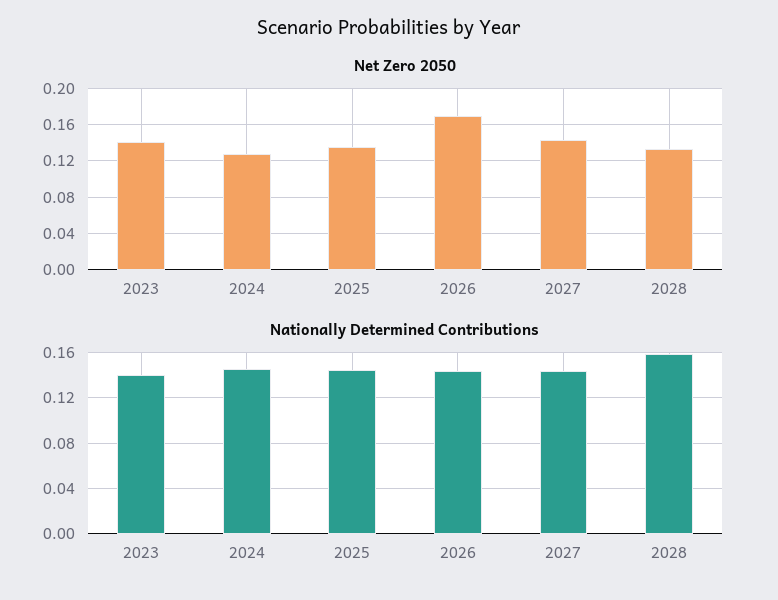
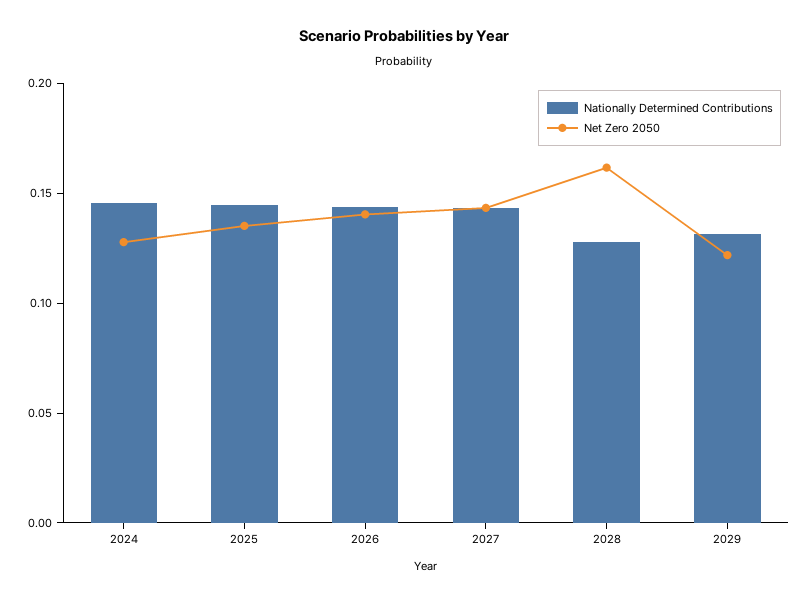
Net Zero 2050, 2023: 0.14 -> none
Net Zero 2050, 2026: 0.17 -> 0.14
Net Zero 2050, 2028: 0.13 -> 0.16
Nationally Determined Contributions, 2023: 0.14 -> none
Nationally Determined Contributions, 2028: 0.16 -> 0.13
Nationally Determined Contributions, 2029: none -> 0.13
Net Zero 2050, 2029: none -> 0.12

